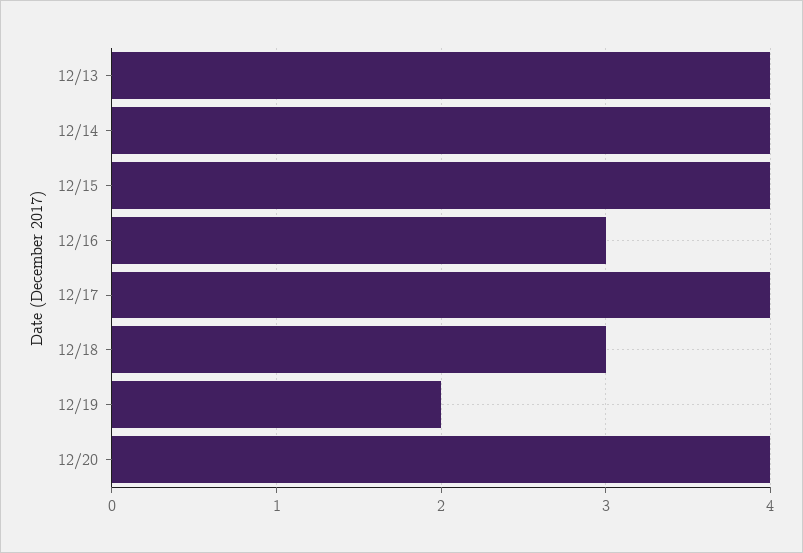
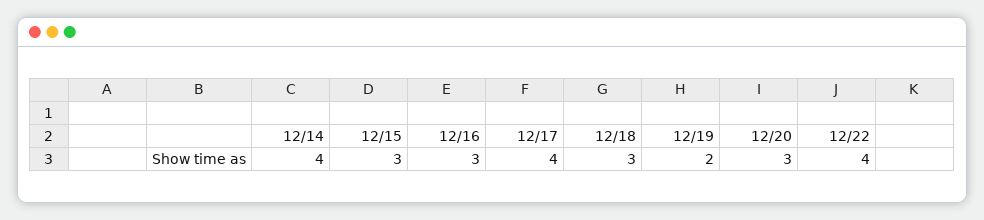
12/13: 4 -> none
12/15: 4 -> 3
12/20: 4 -> 3
12/22: none -> 4

